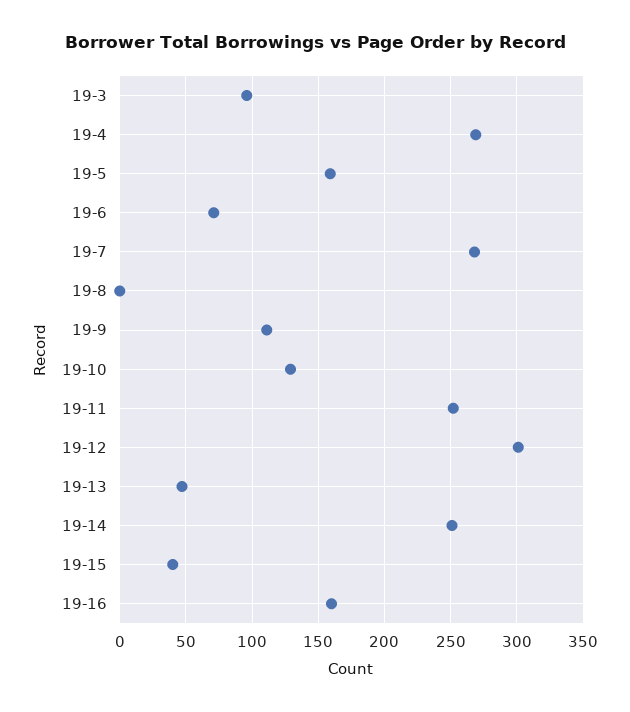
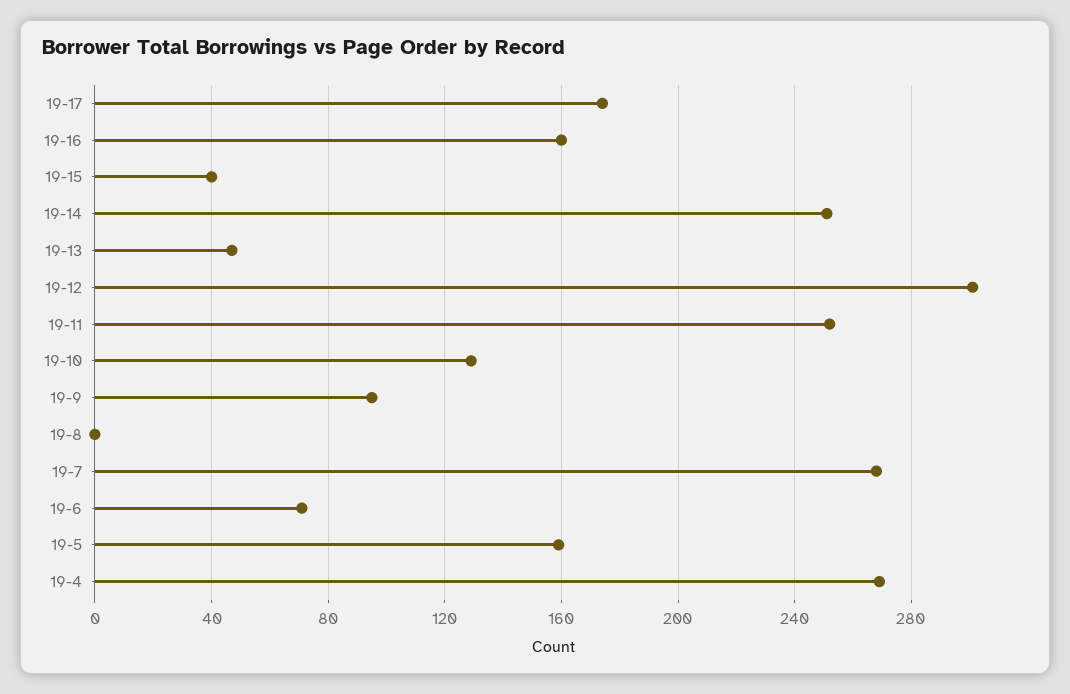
19-3: 95 -> none
19-9: 110 -> 95
19-17: none -> 175

